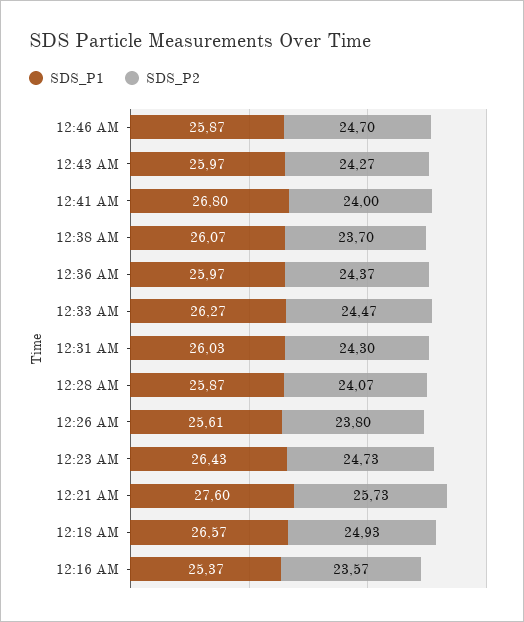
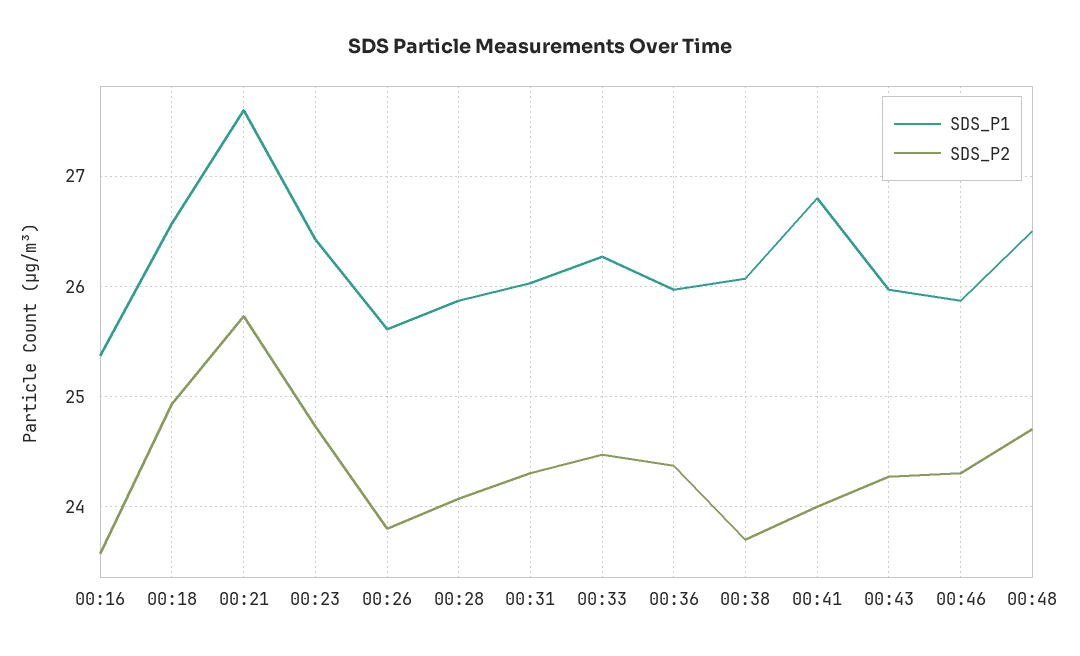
SDS_P2, 12:46 AM: 24.7 -> 24.3
SDS_P1, 00:48: none -> 26.5
SDS_P2, 00:48: none -> 24.7

